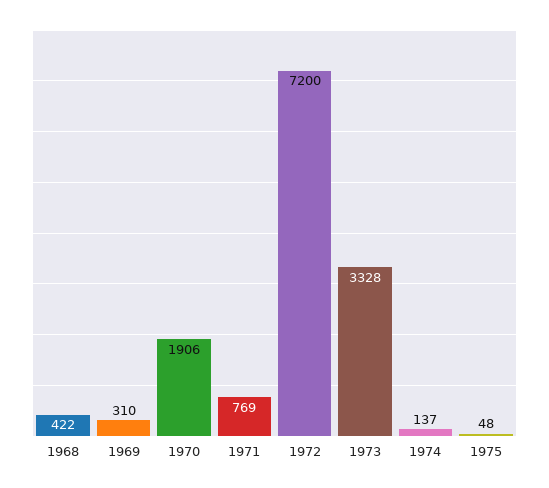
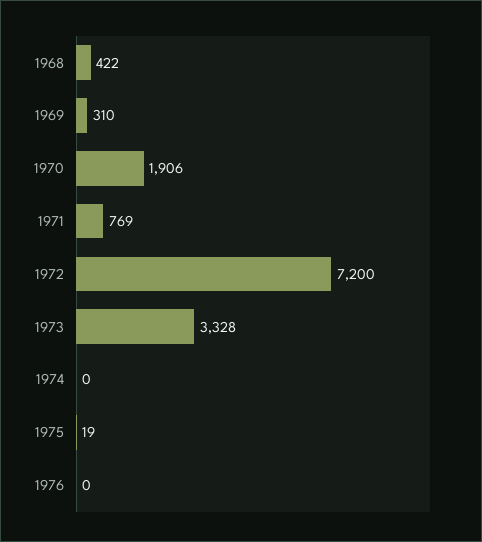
1974: 137 -> 0
1975: 48 -> 19
1976: none -> 0

